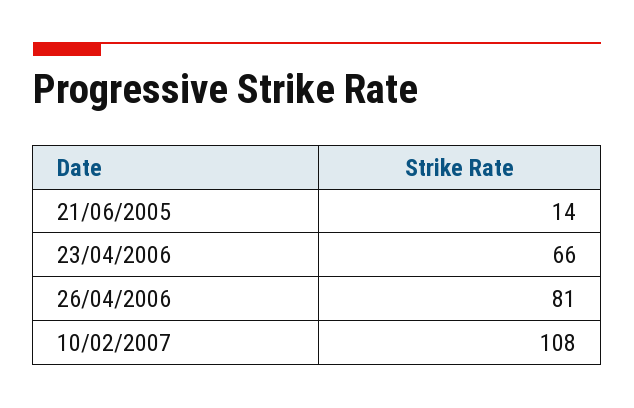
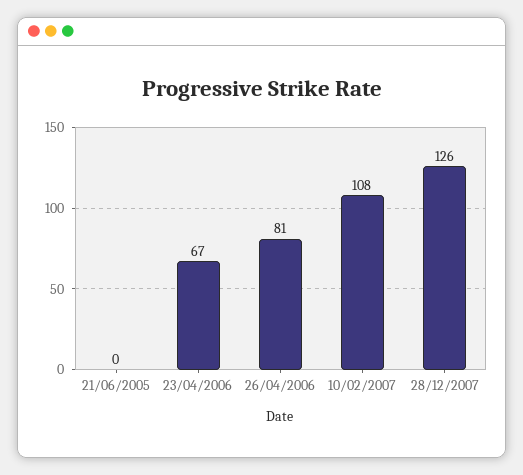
21/06/2005: 14 -> 0
23/04/2006: 66 -> 67
28/12/2007: none -> 126

